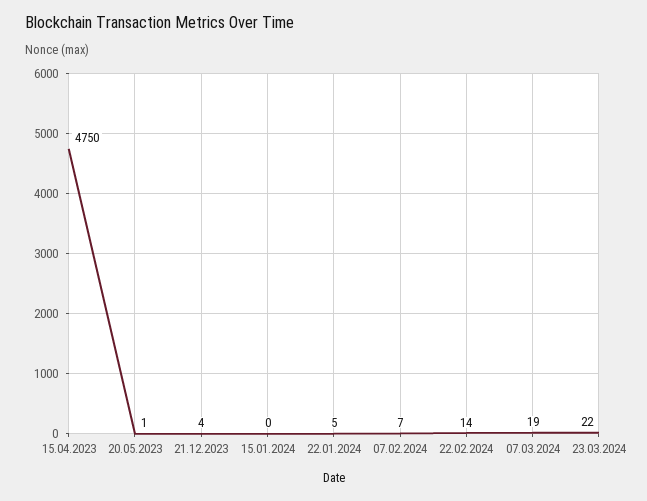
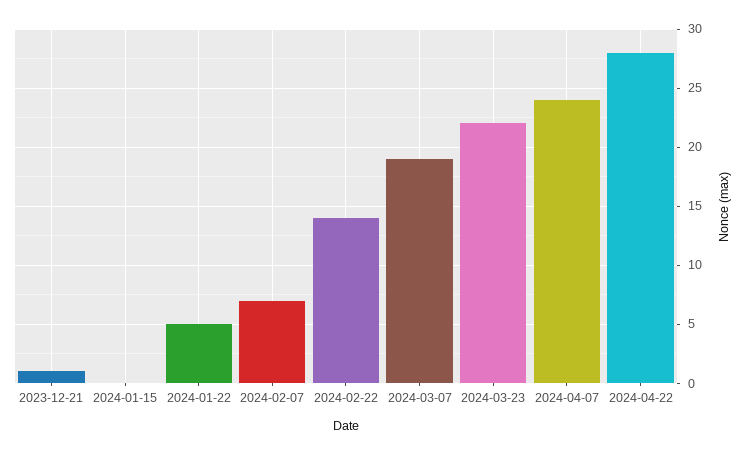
15.04.2023: 4750 -> none
20.05.2023: 1 -> none
21.12.2023: 4 -> 1
2024-04-07: none -> 24
2024-04-22: none -> 28

